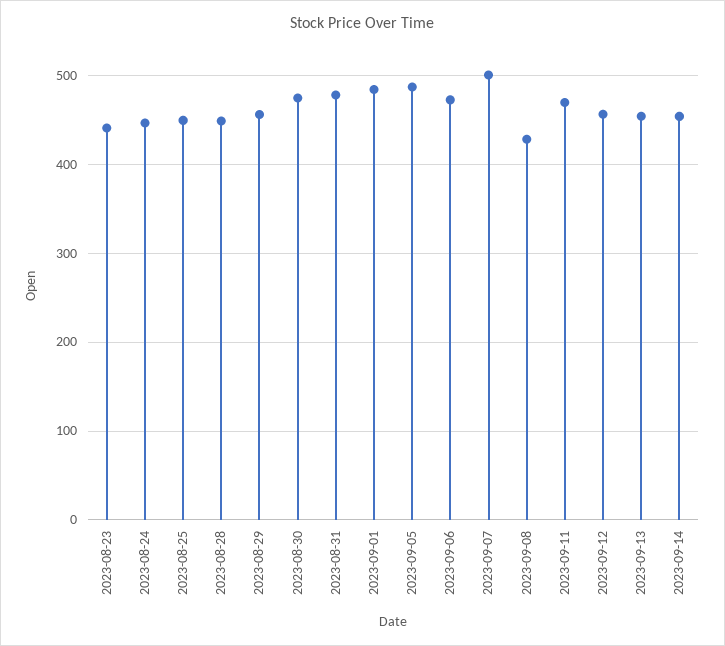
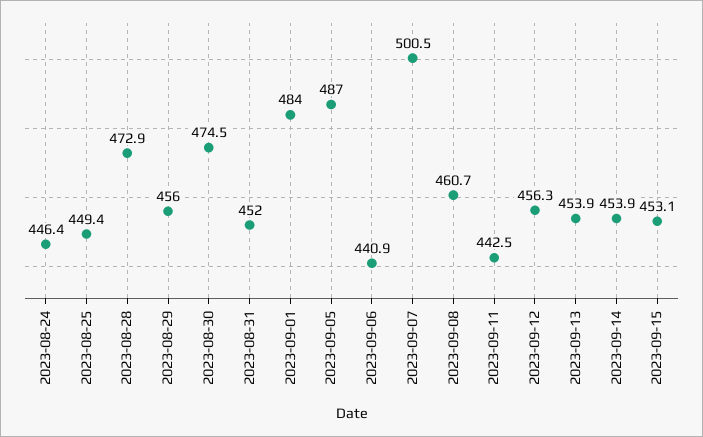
2023-08-23: 440 -> none
2023-08-28: 450 -> 472.9
2023-08-31: 480 -> 452
2023-09-06: 470 -> 440.9
2023-09-08: 430 -> 460.7
2023-09-11: 470 -> 442.5
2023-09-15: none -> 453.1

